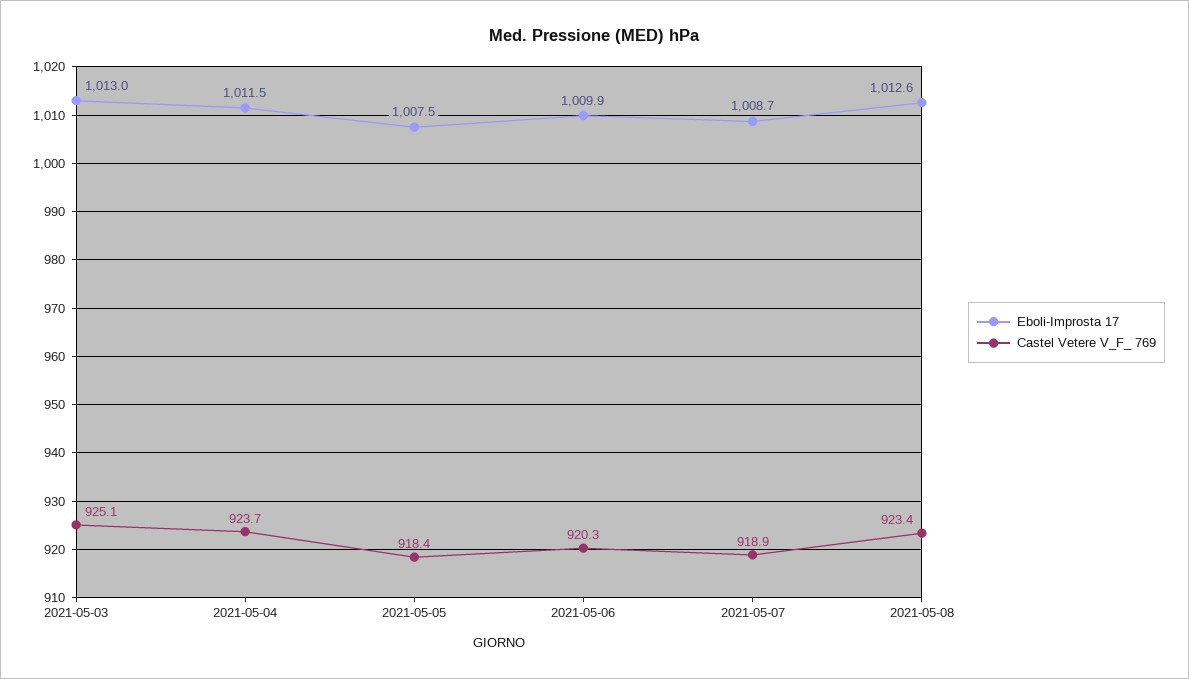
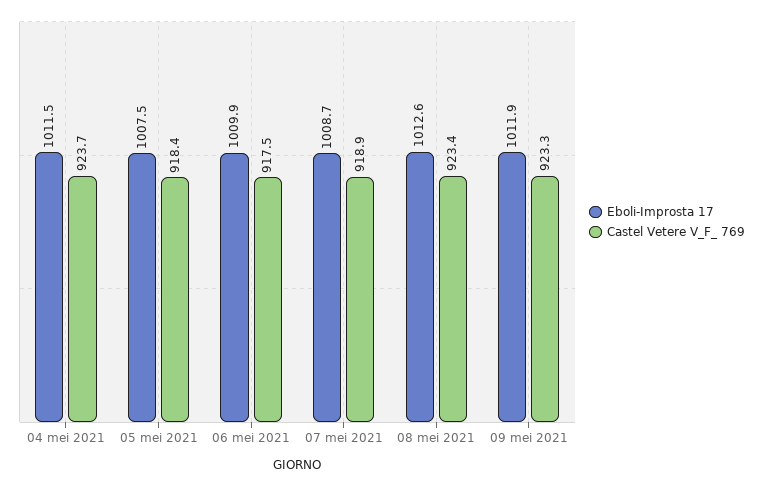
Eboli-Improsta 17, 2021-05-03: 1013 -> none
Castel Vetere V_F_ 769, 2021-05-03: 925.1 -> none
Castel Vetere V_F_ 769, 2021-05-06: 920.3 -> 917.5
Eboli-Improsta 17, 09 mei 2021: none -> 1011.9
Castel Vetere V_F_ 769, 09 mei 2021: none -> 923.3

